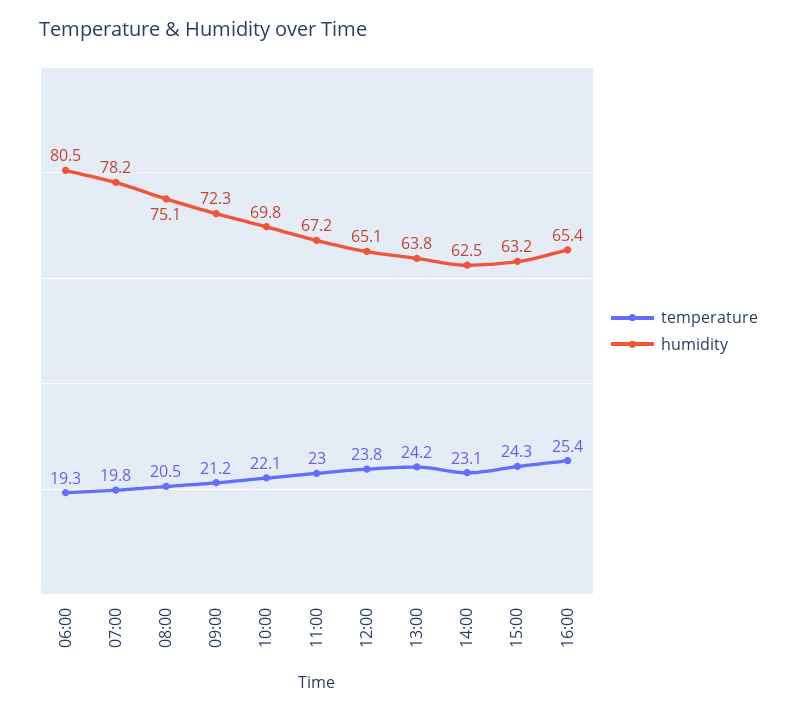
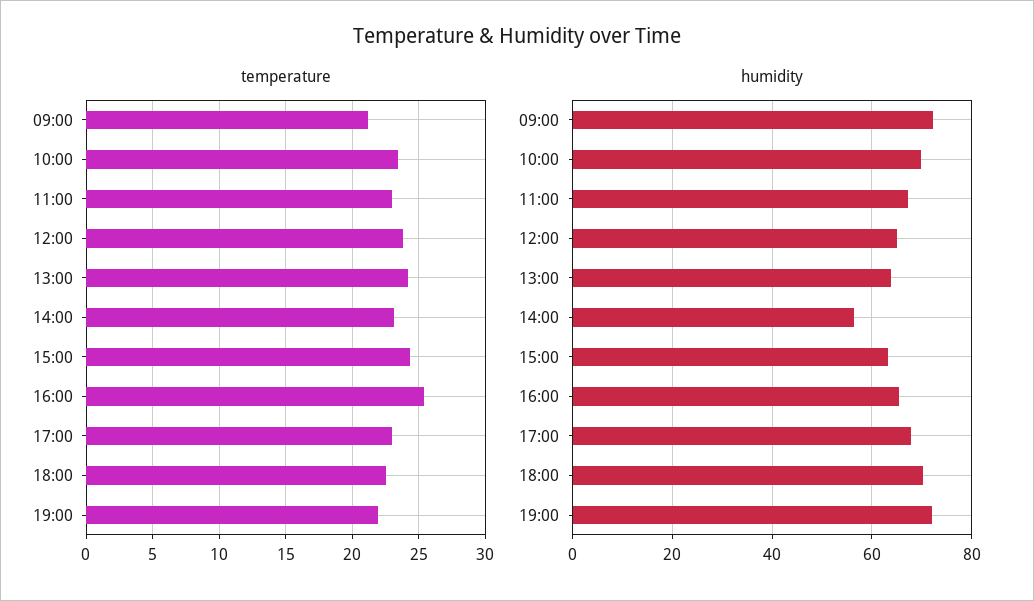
temperature, 06:00: 19.3 -> none
humidity, 06:00: 80.5 -> none
temperature, 07:00: 19.8 -> none
humidity, 07:00: 78.2 -> none
temperature, 08:00: 20.5 -> none
humidity, 08:00: 75.1 -> none
temperature, 10:00: 22.1 -> 23.5
humidity, 14:00: 62.5 -> 56
temperature, 17:00: none -> 23
temperature, 18:00: none -> 22.5
temperature, 19:00: none -> 22
humidity, 17:00: none -> 68
humidity, 18:00: none -> 70
humidity, 19:00: none -> 72

